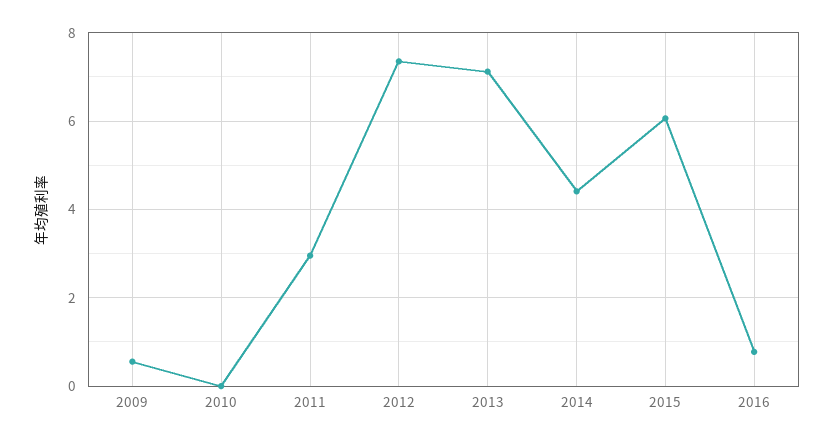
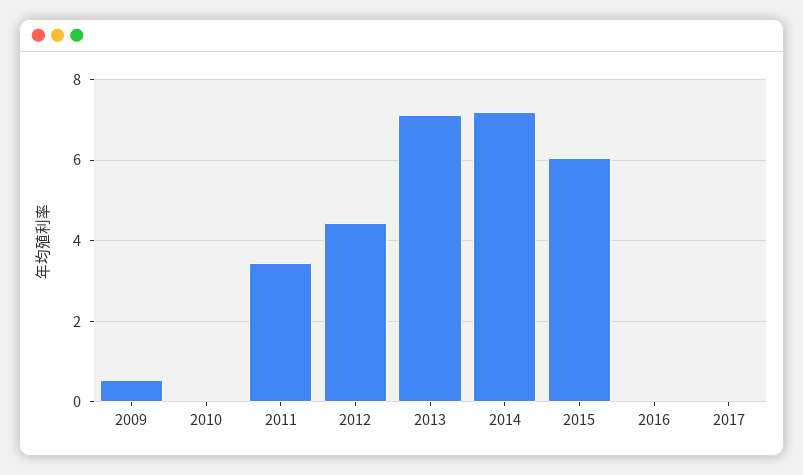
2011: 3 -> 3.4
2012: 7.4 -> 4.4
2014: 4.4 -> 7.2
2016: 0.8 -> 0
2017: none -> 0

